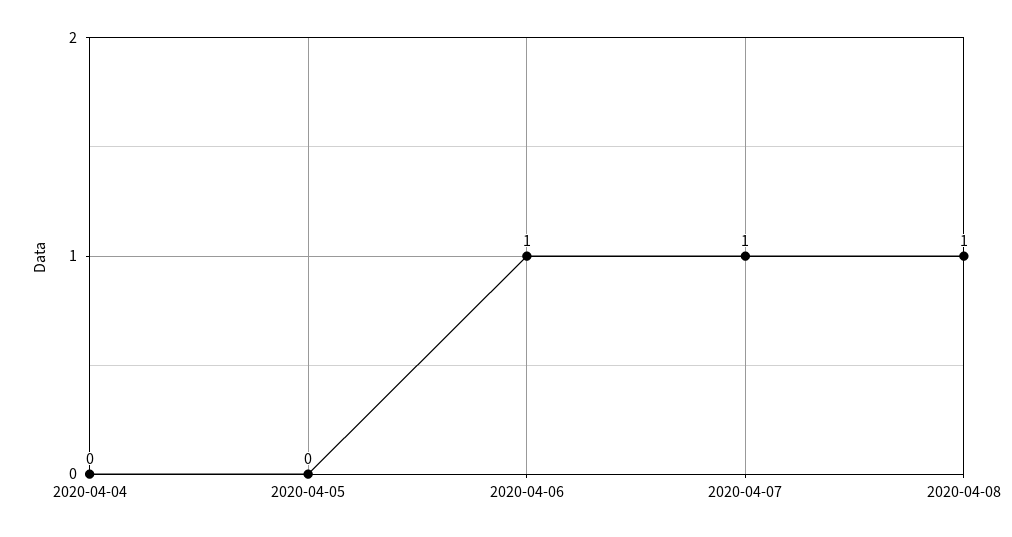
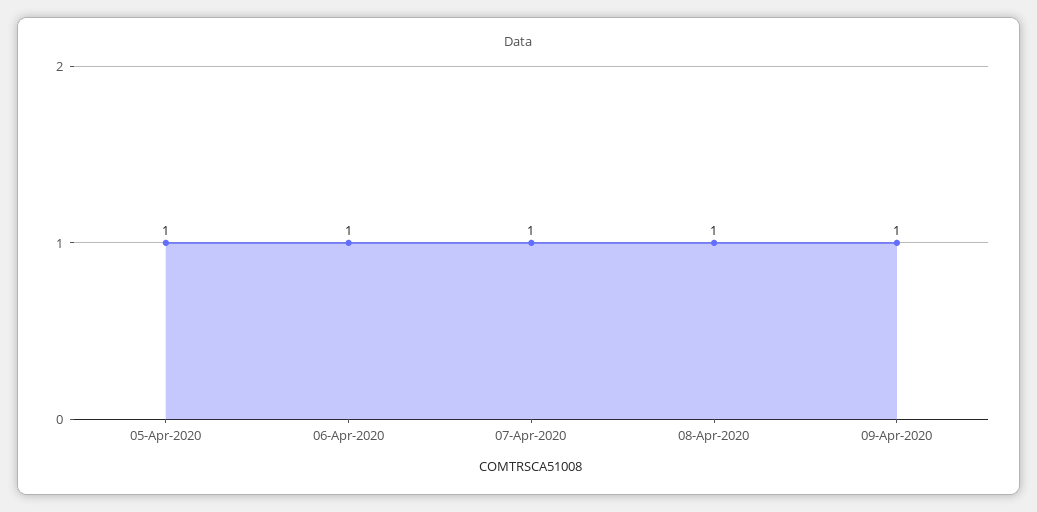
2020-04-04: 0 -> none
2020-04-05: 0 -> 1
09-Apr-2020: none -> 1

